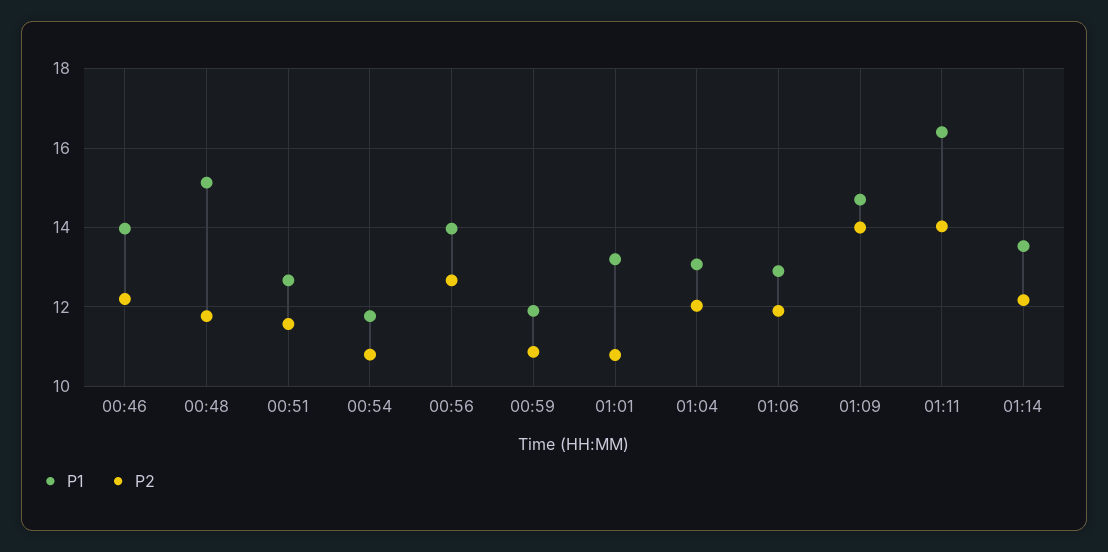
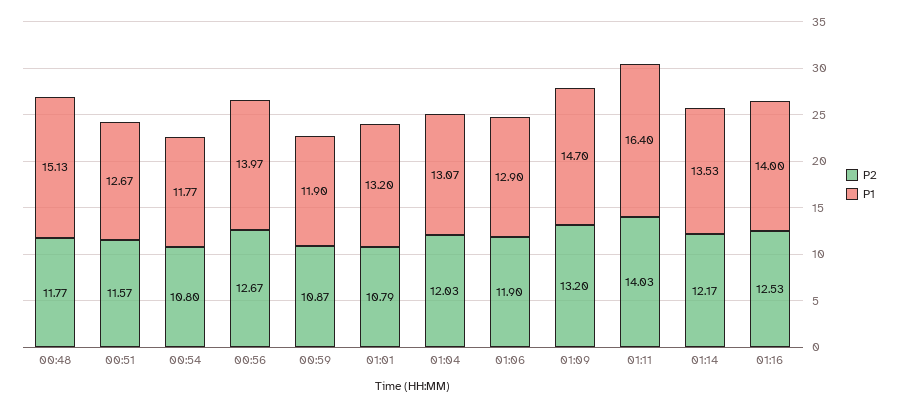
P1, 00:46: 14 -> none
P2, 00:46: 12.2 -> none
P2, 01:09: 14 -> 13.2
P2, 01:16: none -> 12.53
P1, 01:16: none -> 14

